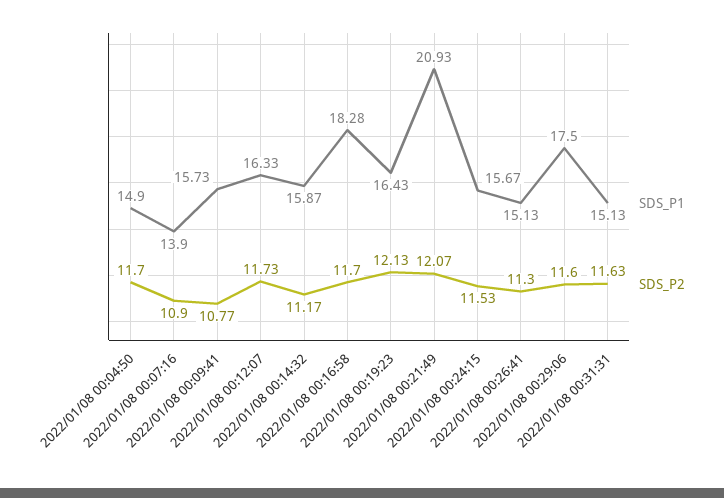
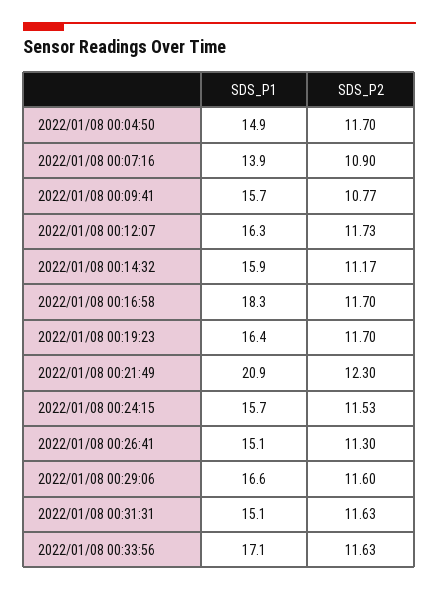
SDS_P2, 2022/01/08 00:19:23: 12.13 -> 11.7
SDS_P2, 2022/01/08 00:21:49: 12.07 -> 12.3
SDS_P1, 2022/01/08 00:29:06: 17.5 -> 16.6
SDS_P1, 2022/01/08 00:33:56: none -> 17.1
SDS_P2, 2022/01/08 00:33:56: none -> 11.63

